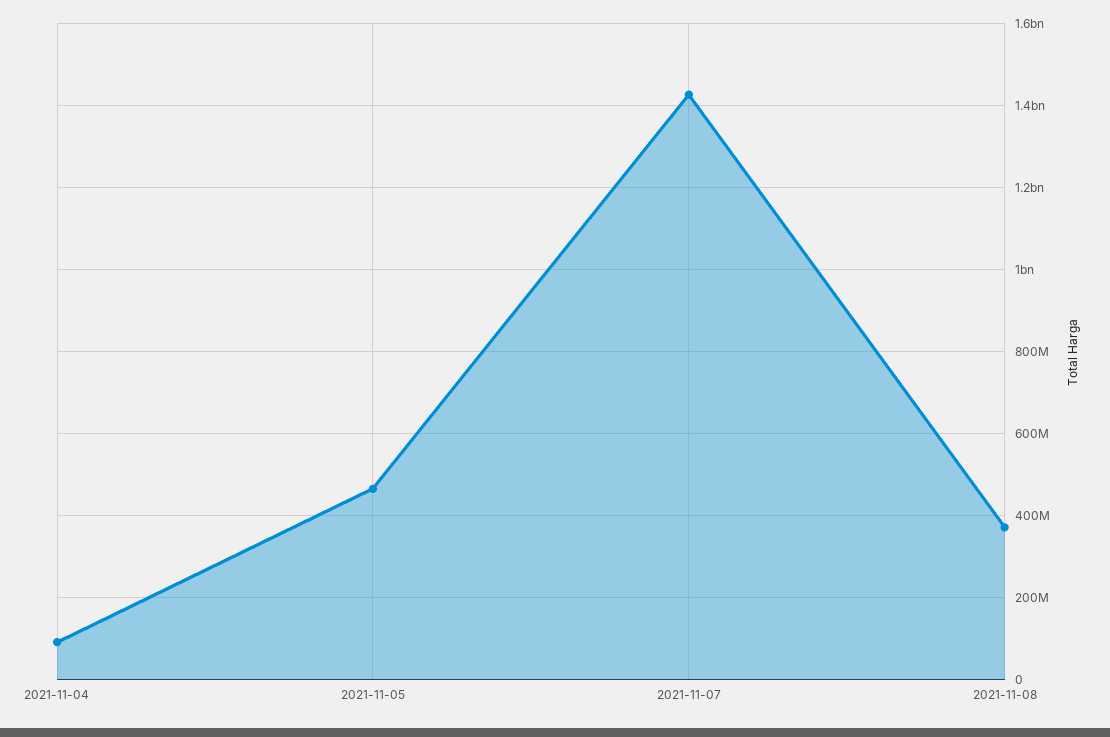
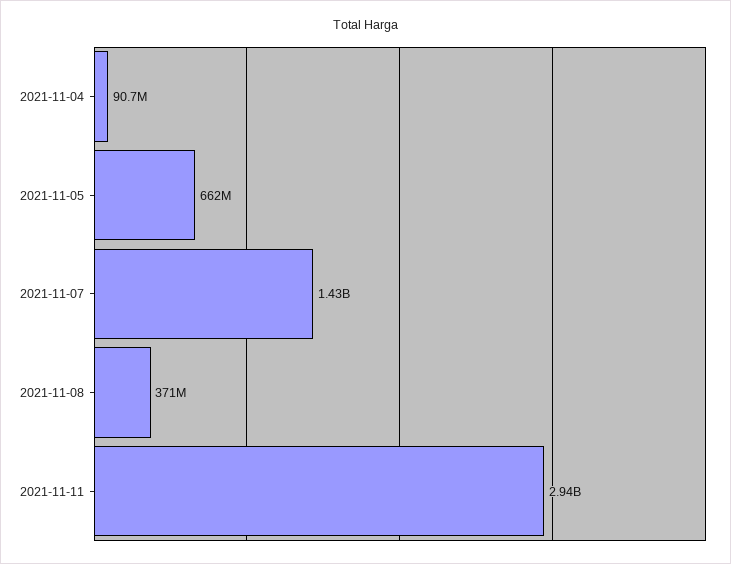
2021-11-05: 460000000 -> 662000000
2021-11-11: none -> 2940000000

